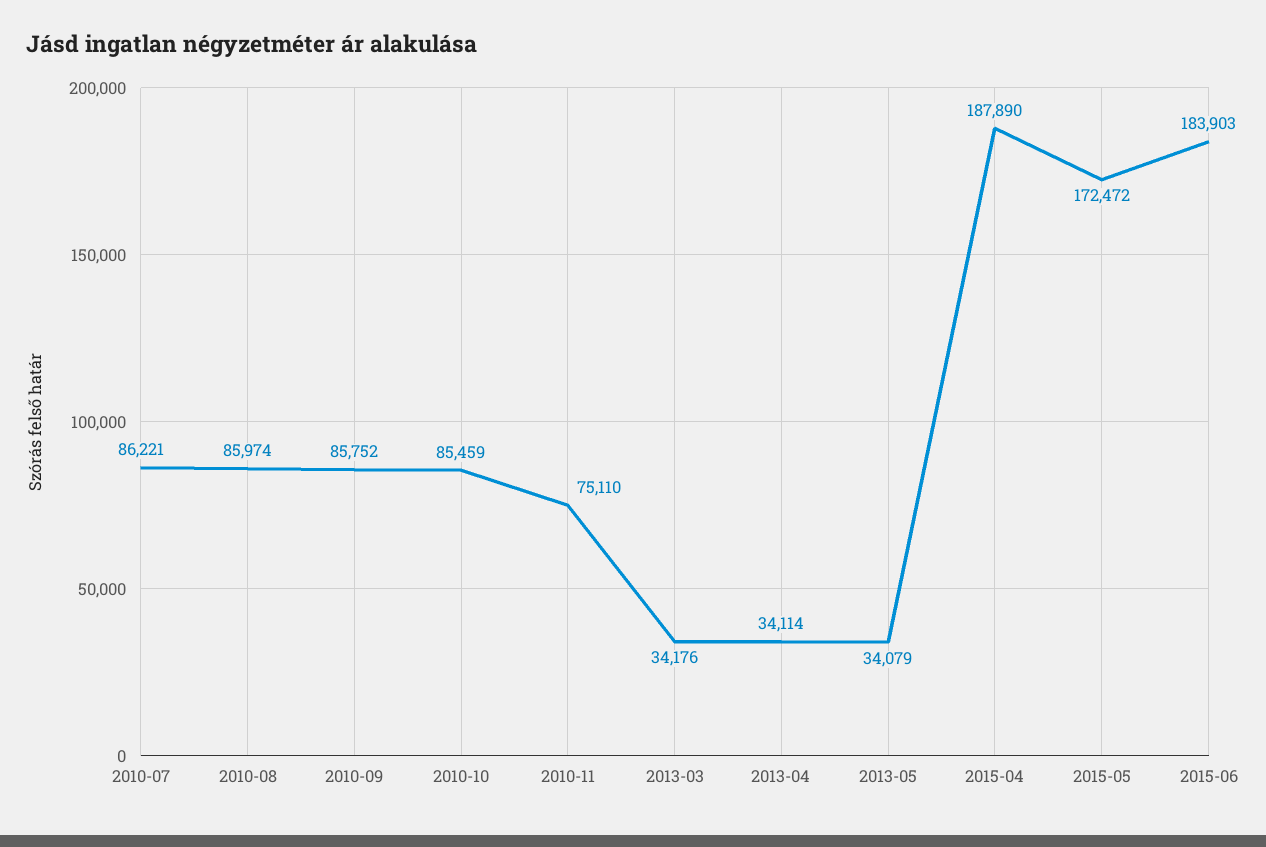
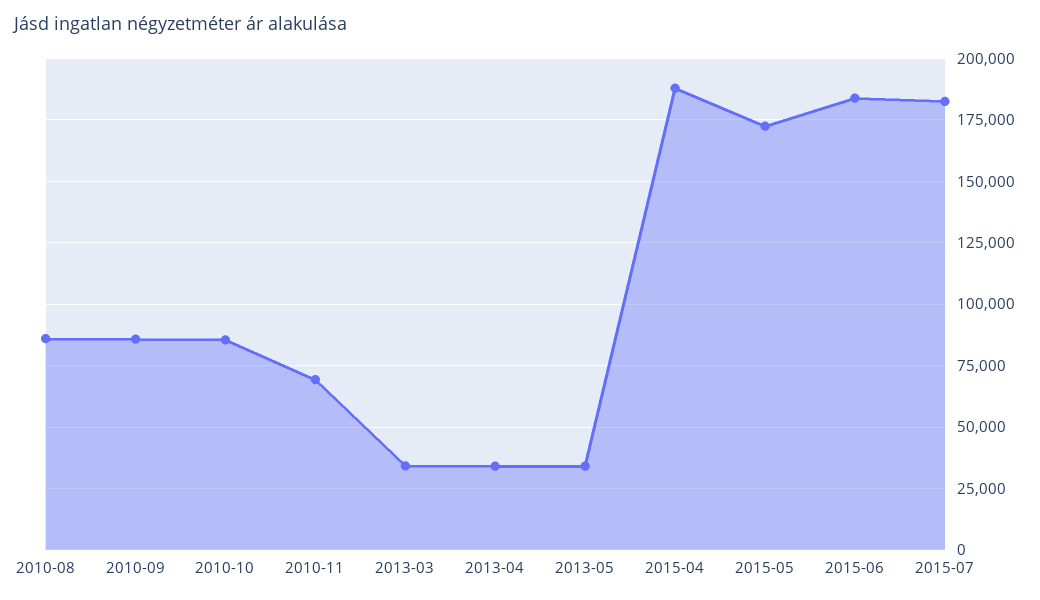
2010-07: 86221 -> none
2010-11: 75110 -> 70000
2015-07: none -> 182500

